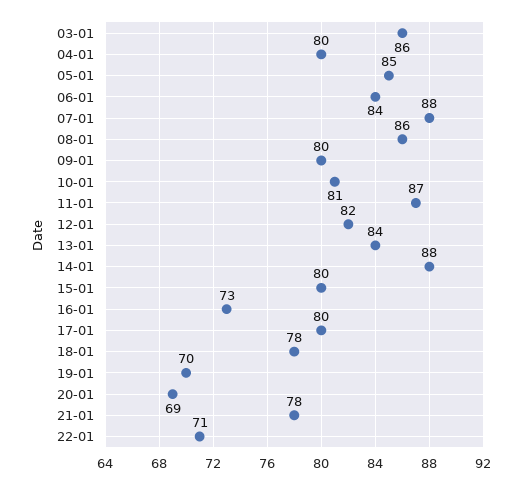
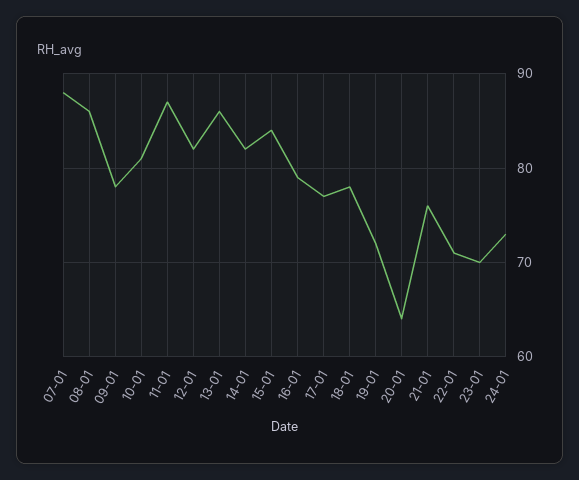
03-01: 86 -> none
04-01: 80 -> none
05-01: 85 -> none
06-01: 84 -> none
09-01: 80 -> 78
13-01: 84 -> 86
14-01: 88 -> 82
15-01: 80 -> 84
16-01: 73 -> 79
17-01: 80 -> 77
19-01: 70 -> 72
20-01: 69 -> 64
21-01: 78 -> 76
23-01: none -> 70
24-01: none -> 73

